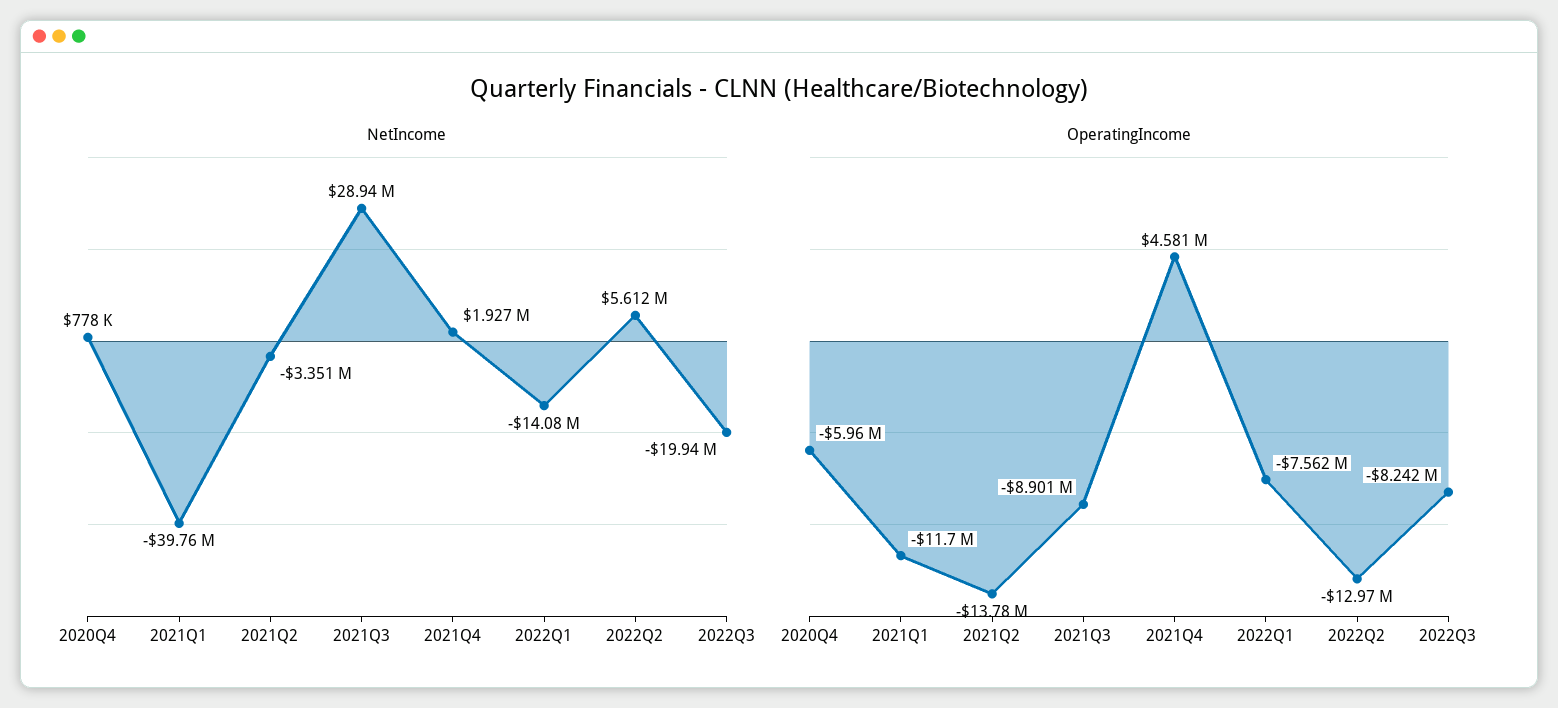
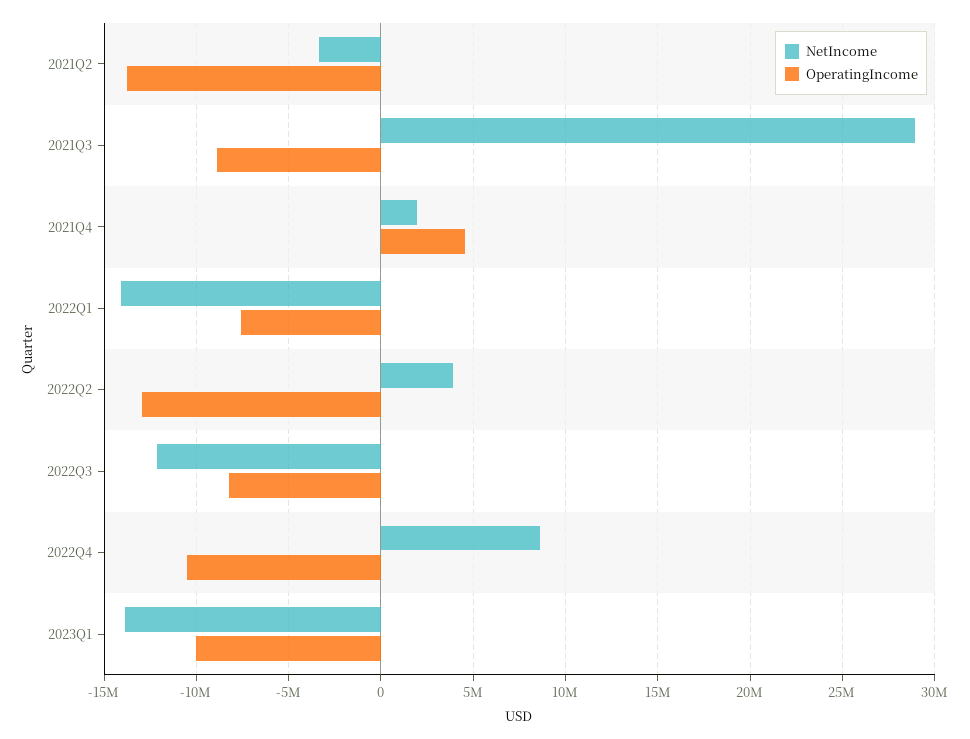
NetIncome, 2020Q4: 778000 -> none
NetIncome, 2021Q1: -39760000 -> none
NetIncome, 2022Q2: 5612000 -> 4000000
NetIncome, 2022Q3: -19940000 -> -12000000
OperatingIncome, 2020Q4: -5960000 -> none
OperatingIncome, 2021Q1: -11700000 -> none
NetIncome, 2022Q4: none -> 8500000
OperatingIncome, 2022Q4: none -> -10500000
NetIncome, 2023Q1: none -> -14000000
OperatingIncome, 2023Q1: none -> -10000000

